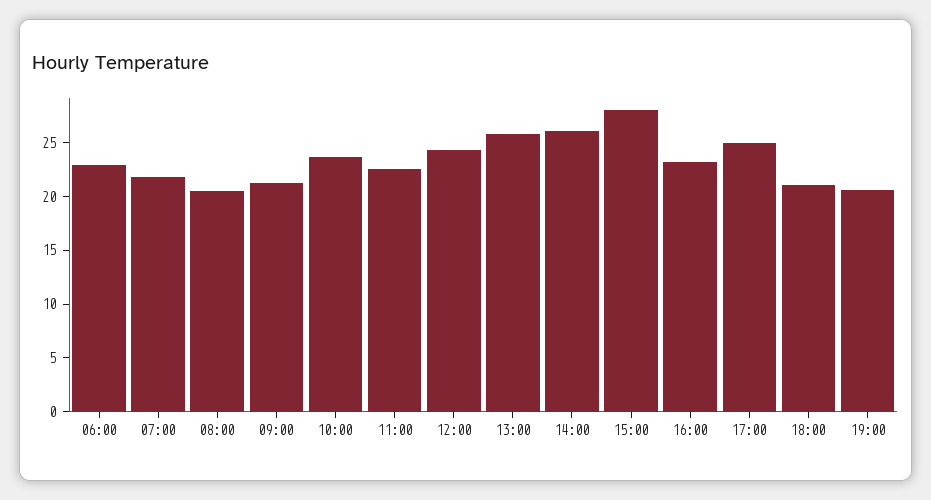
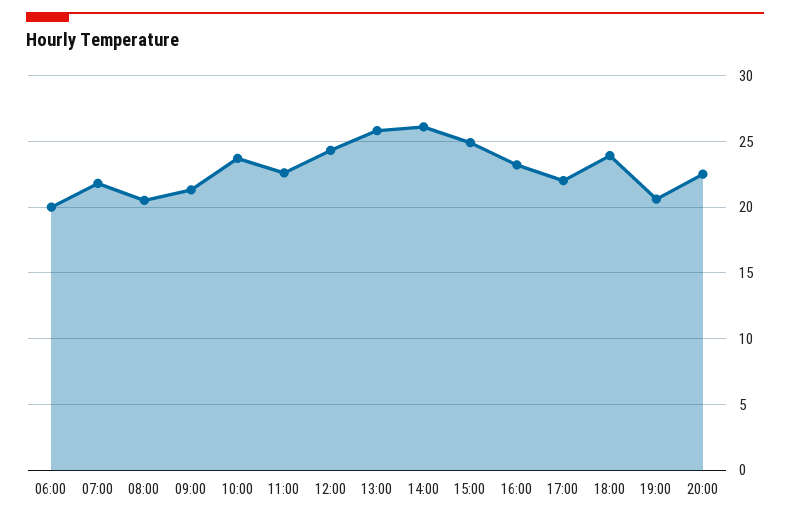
06:00: 23 -> 20
15:00: 28 -> 25
17:00: 25 -> 22
18:00: 21 -> 24
20:00: none -> 22.5

